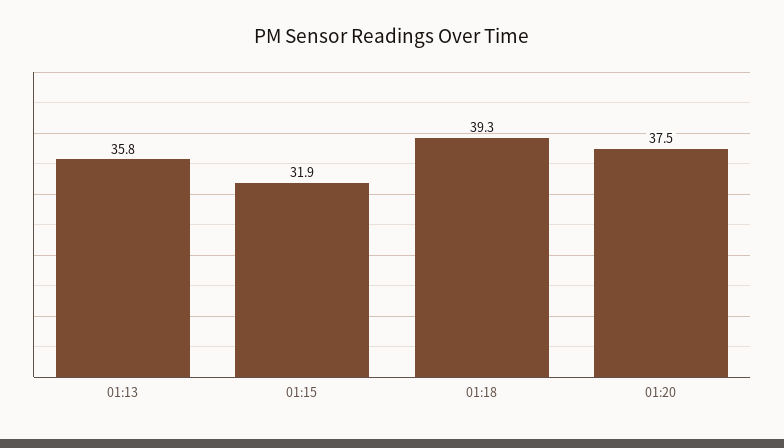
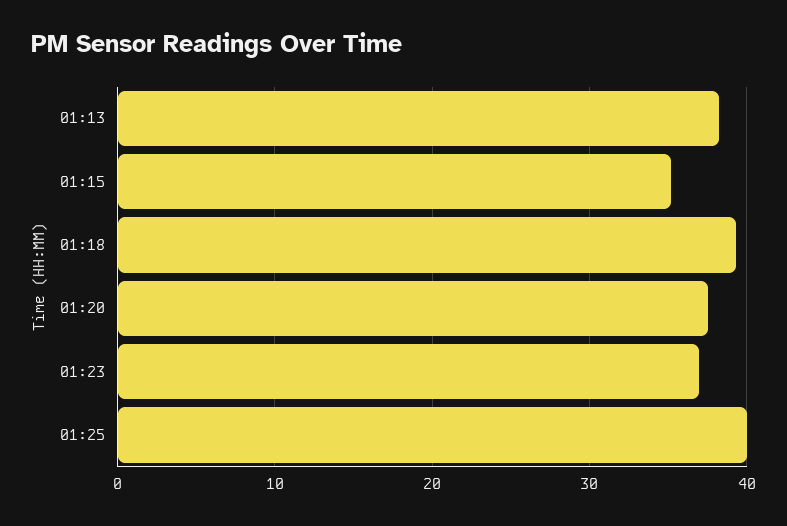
01:13: 35.8 -> 38
01:15: 31.9 -> 35
01:23: none -> 37
01:25: none -> 40

